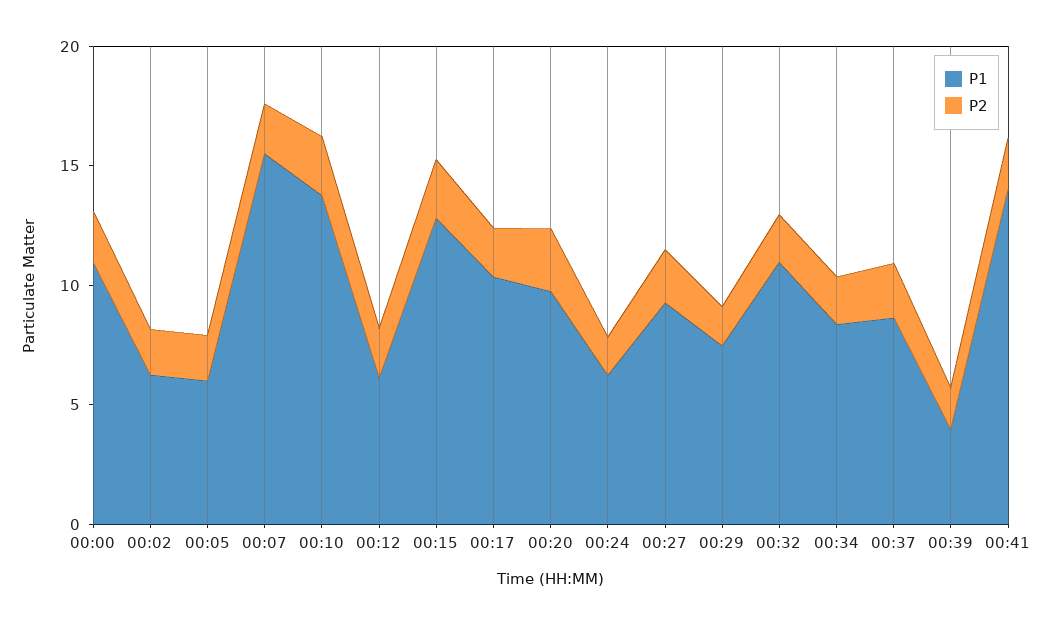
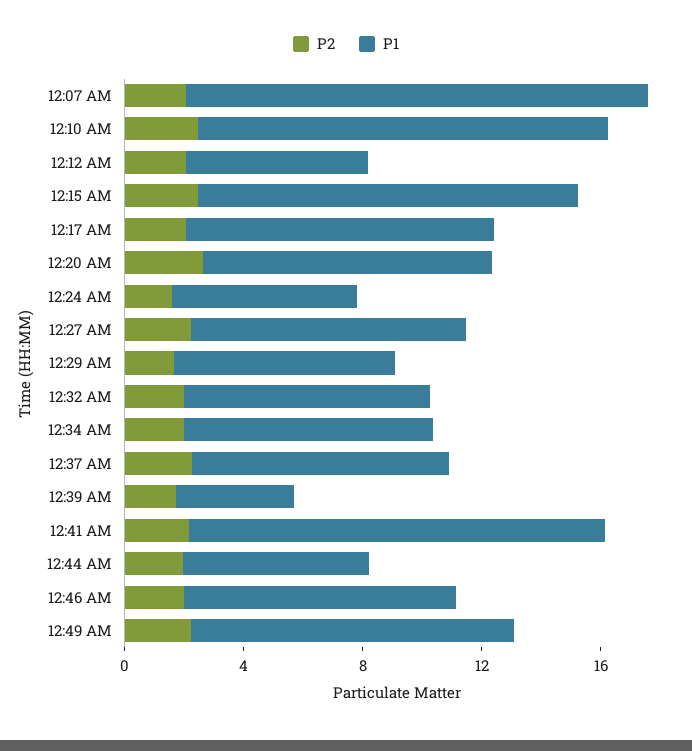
P1, 00:00: 11 -> none
P2, 00:00: 2 -> none
P1, 00:02: 6 -> none
P2, 00:02: 2 -> none
P1, 00:05: 6 -> none
P2, 00:05: 2 -> none
P1, 00:32: 11 -> 8
P2, 12:44 AM: none -> 2
P1, 12:44 AM: none -> 6
P2, 12:46 AM: none -> 2
P1, 12:46 AM: none -> 9
P2, 12:49 AM: none -> 2
P1, 12:49 AM: none -> 11

